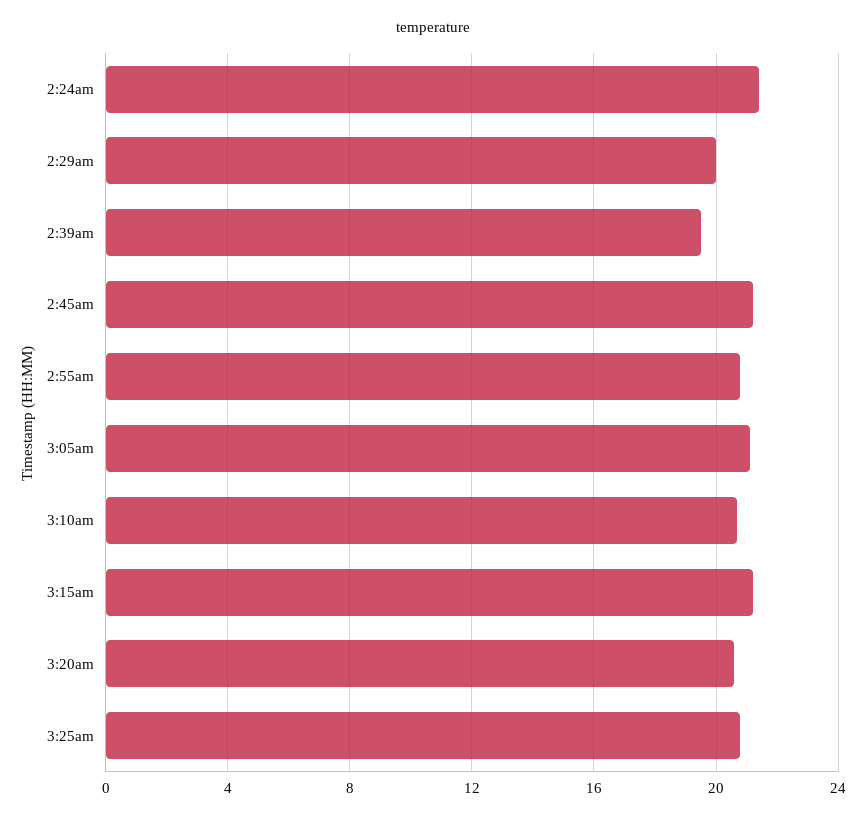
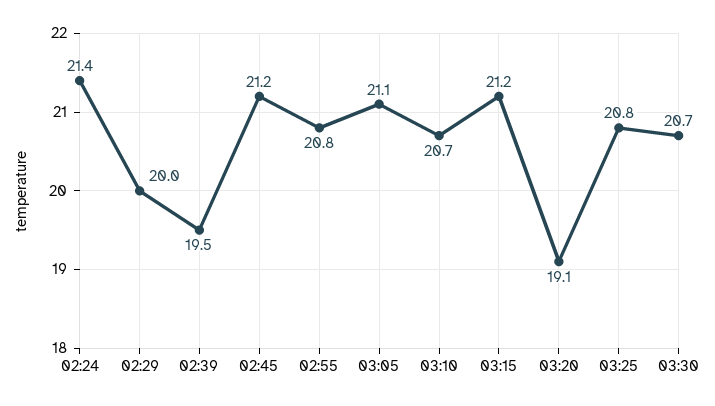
3:20am: 20.5 -> 19.1
03:30: none -> 20.7

